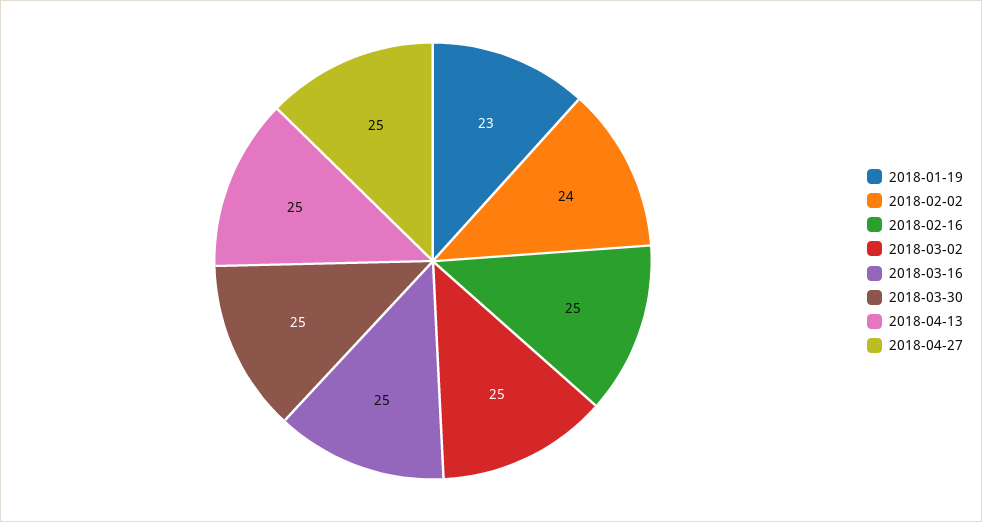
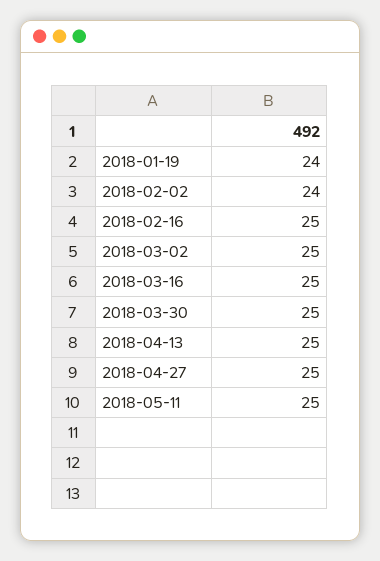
2018-01-19: 23 -> 24
2018-05-11: none -> 25

